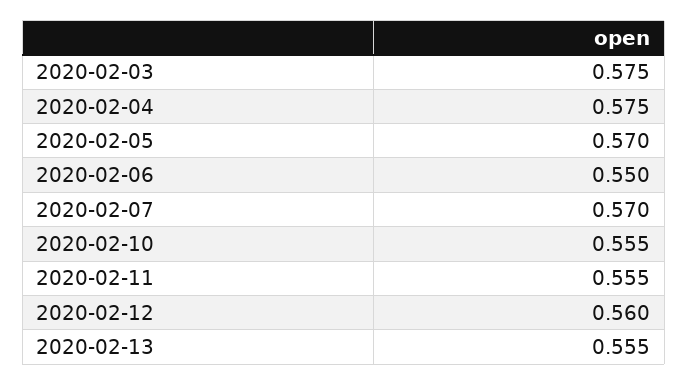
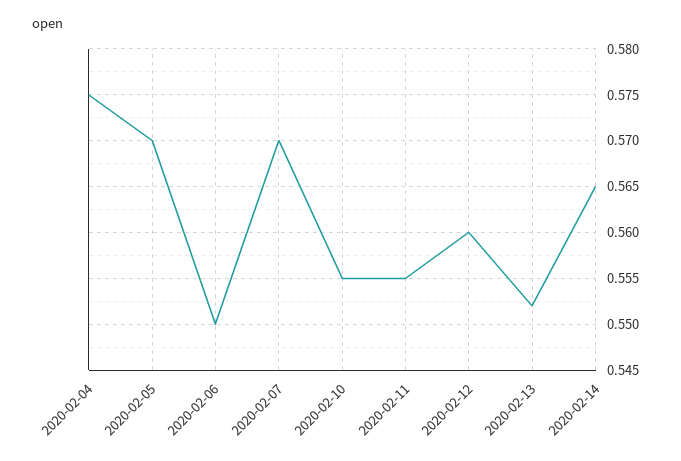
2020-02-03: 0.575 -> none
2020-02-13: 0.555 -> 0.552
2020-02-14: none -> 0.565

